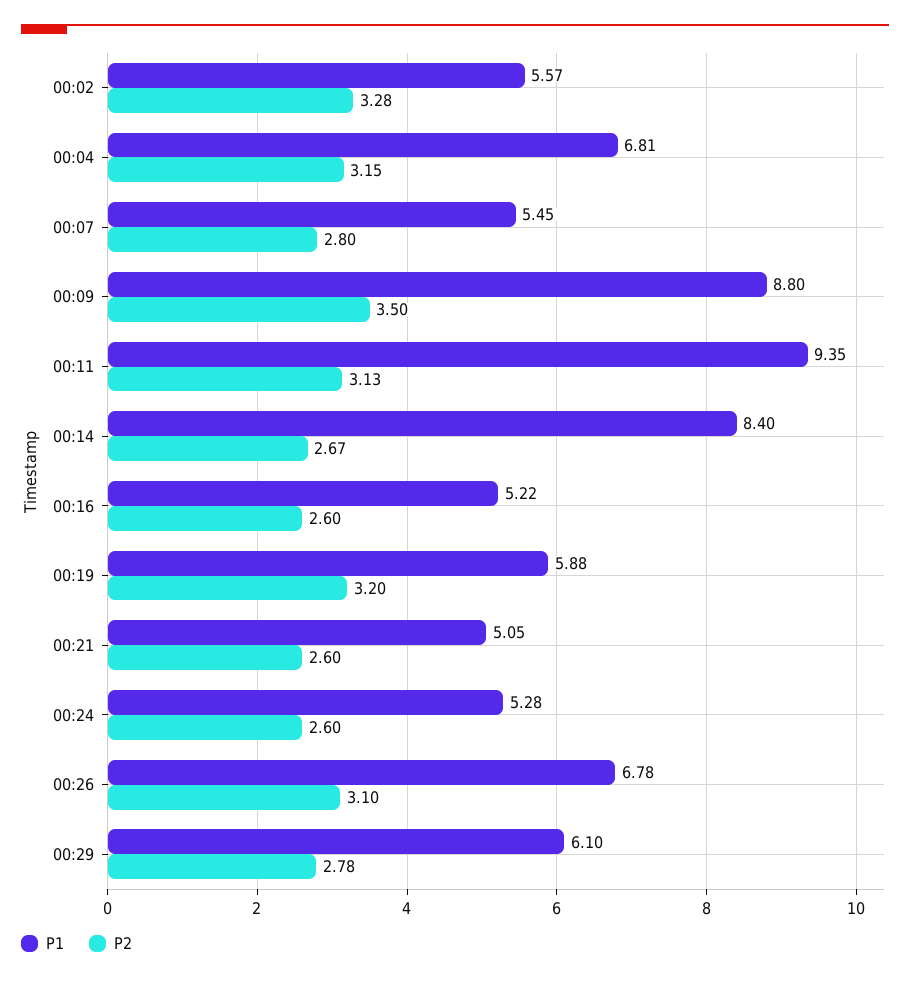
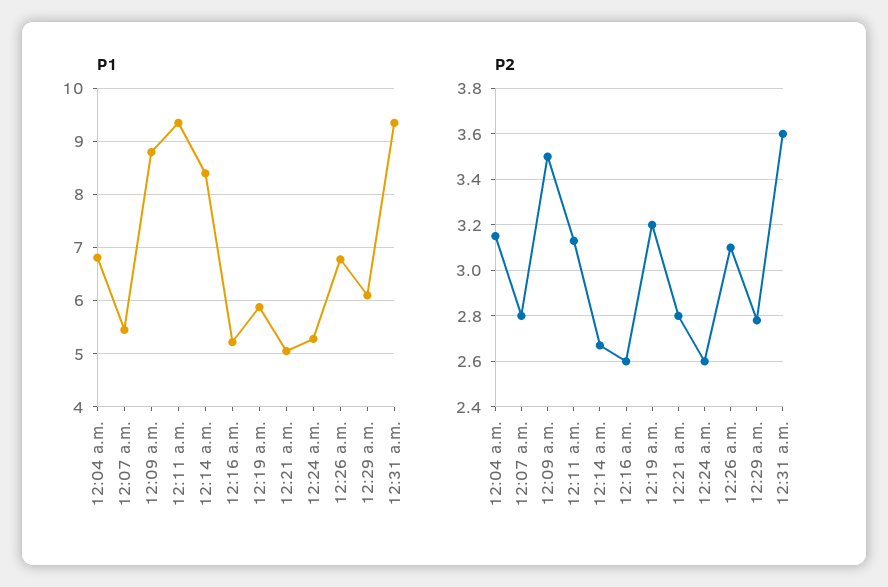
P1, 00:02: 5.57 -> none
P2, 00:02: 3.28 -> none
P2, 00:21: 2.6 -> 2.8
P1, 12:31 a.m.: none -> 9.4
P2, 12:31 a.m.: none -> 3.6

